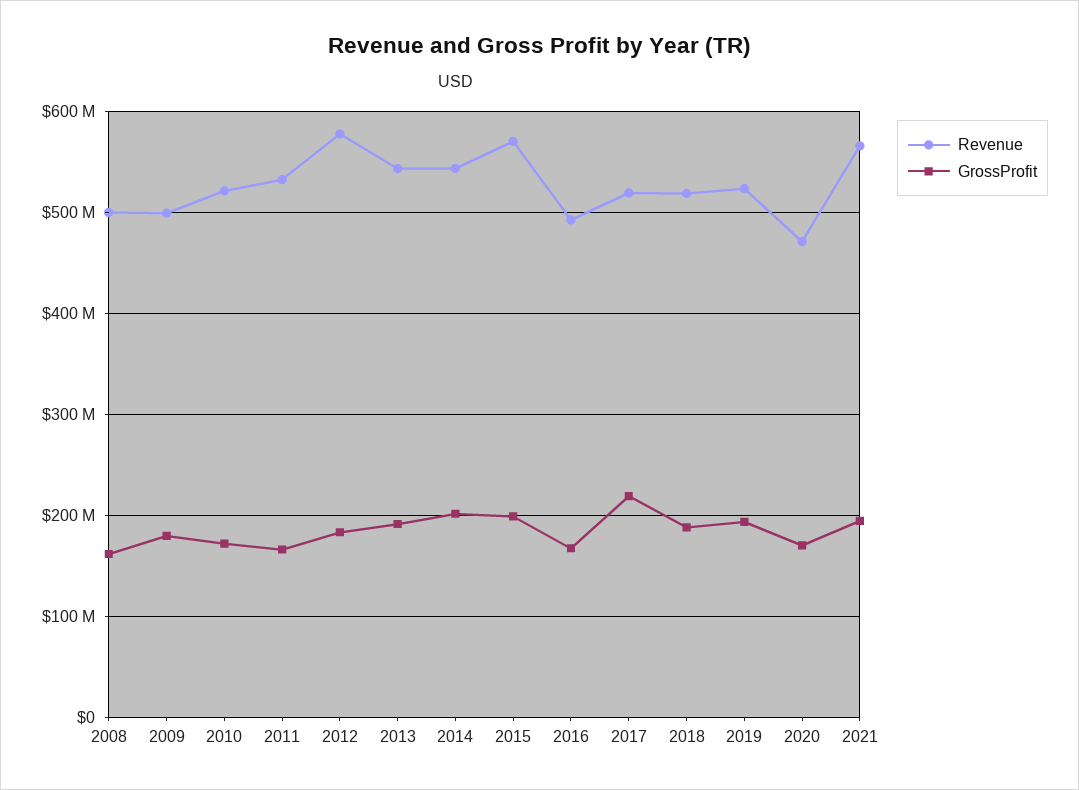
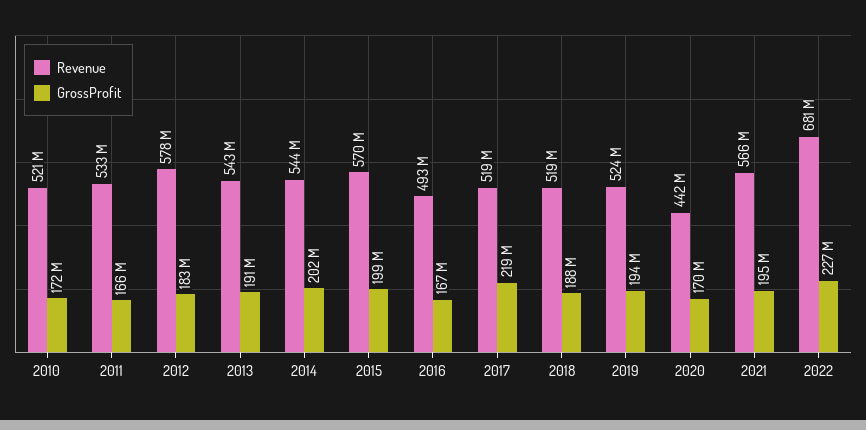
Revenue, 2008: 500000000 -> none
GrossProfit, 2008: 160000000 -> none
Revenue, 2009: 500000000 -> none
GrossProfit, 2009: 180000000 -> none
Revenue, 2020: 470000000 -> 442000000
Revenue, 2022: none -> 681000000
GrossProfit, 2022: none -> 227000000

